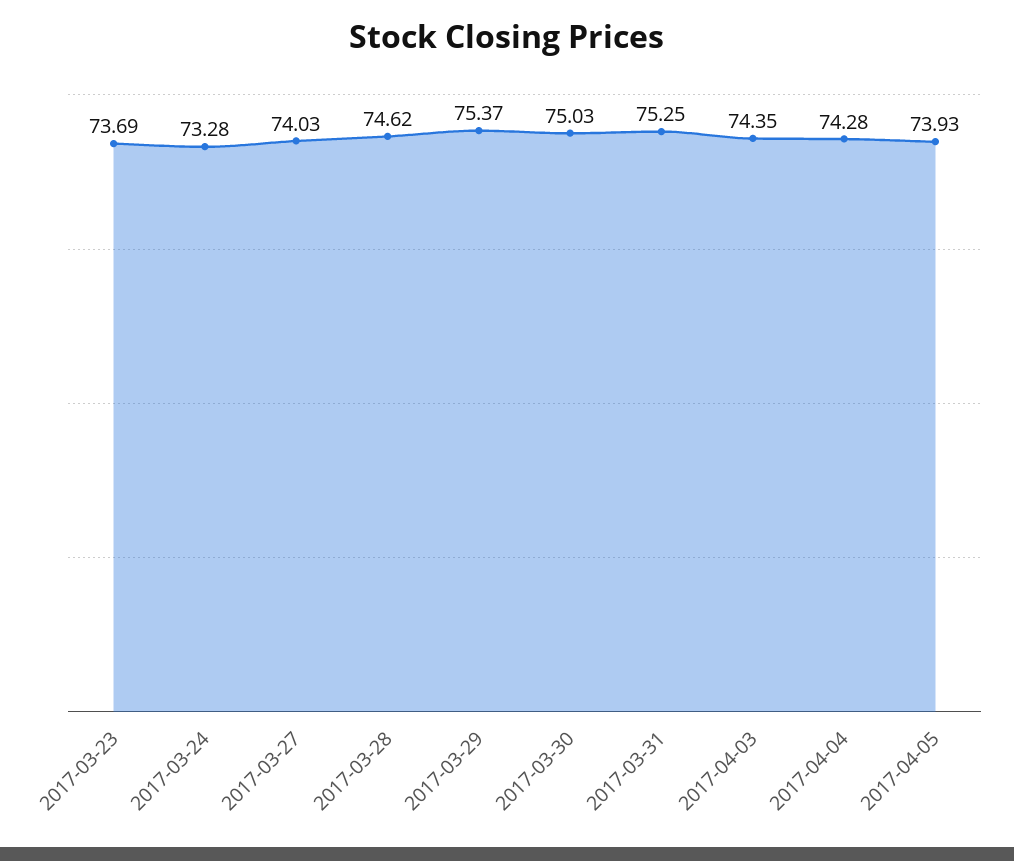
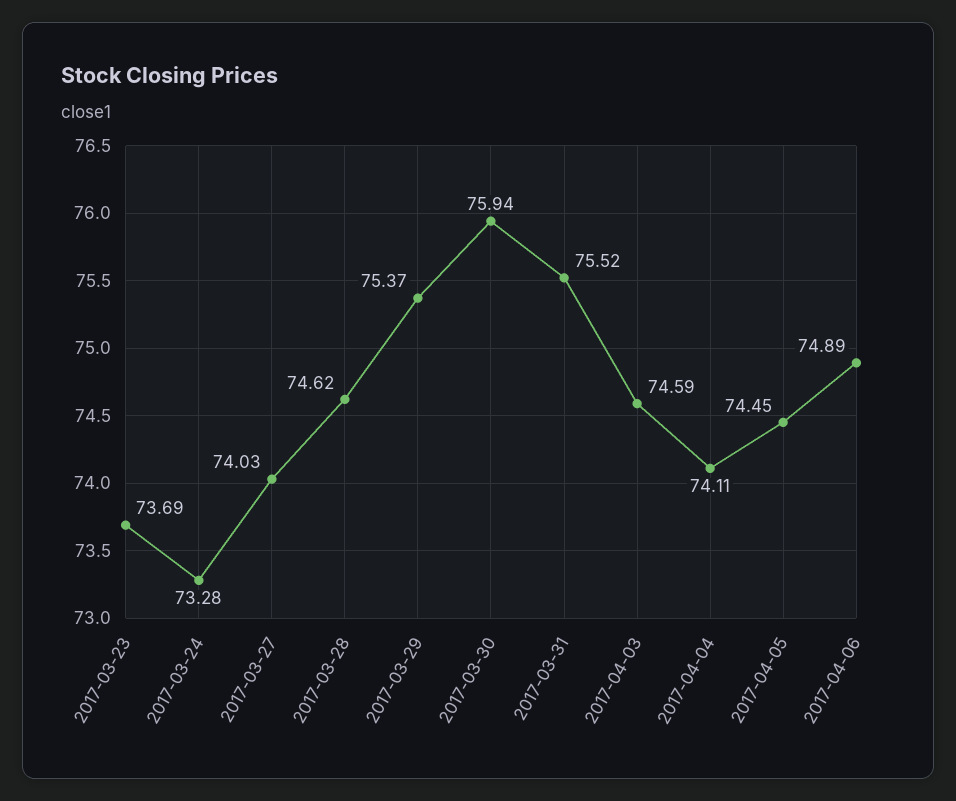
2017-03-30: 75.03 -> 75.94
2017-03-31: 75.25 -> 75.52
2017-04-03: 74.35 -> 74.59
2017-04-04: 74.28 -> 74.11
2017-04-05: 73.93 -> 74.45
2017-04-06: none -> 74.89

